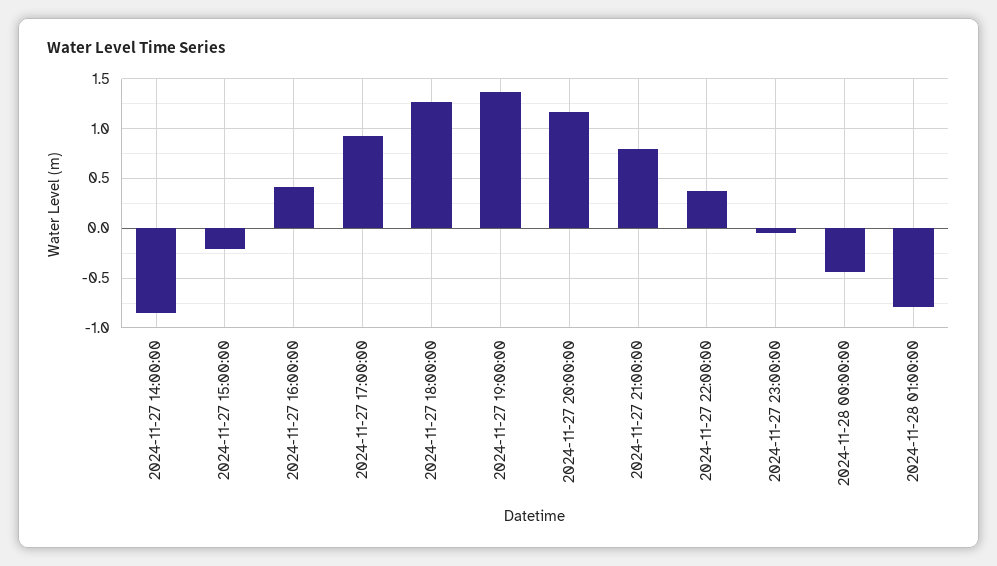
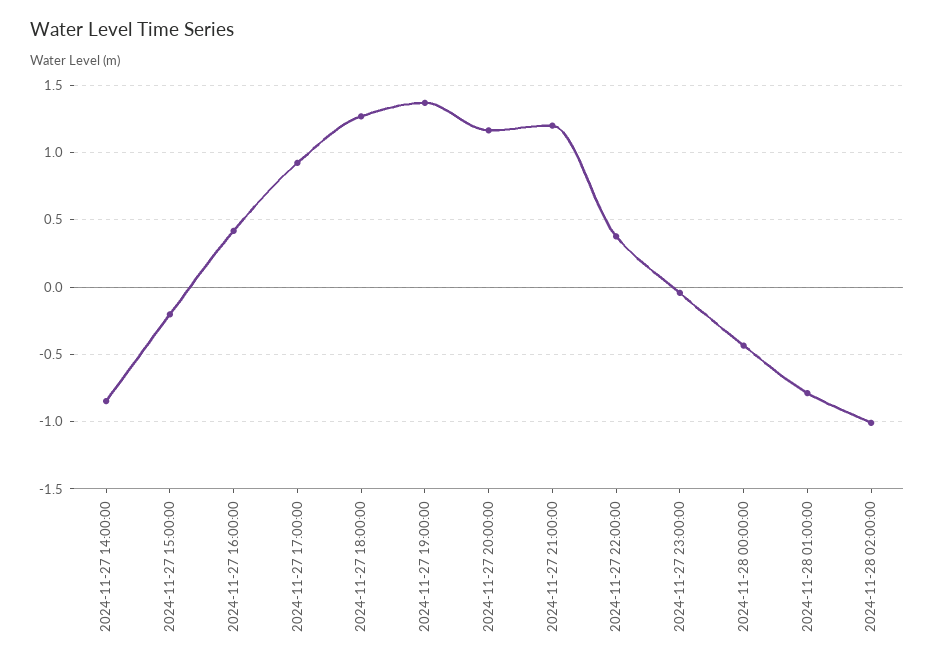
2024-11-27 21:00:00: 0.8 -> 1.2
2024-11-28 02:00:00: none -> -1

